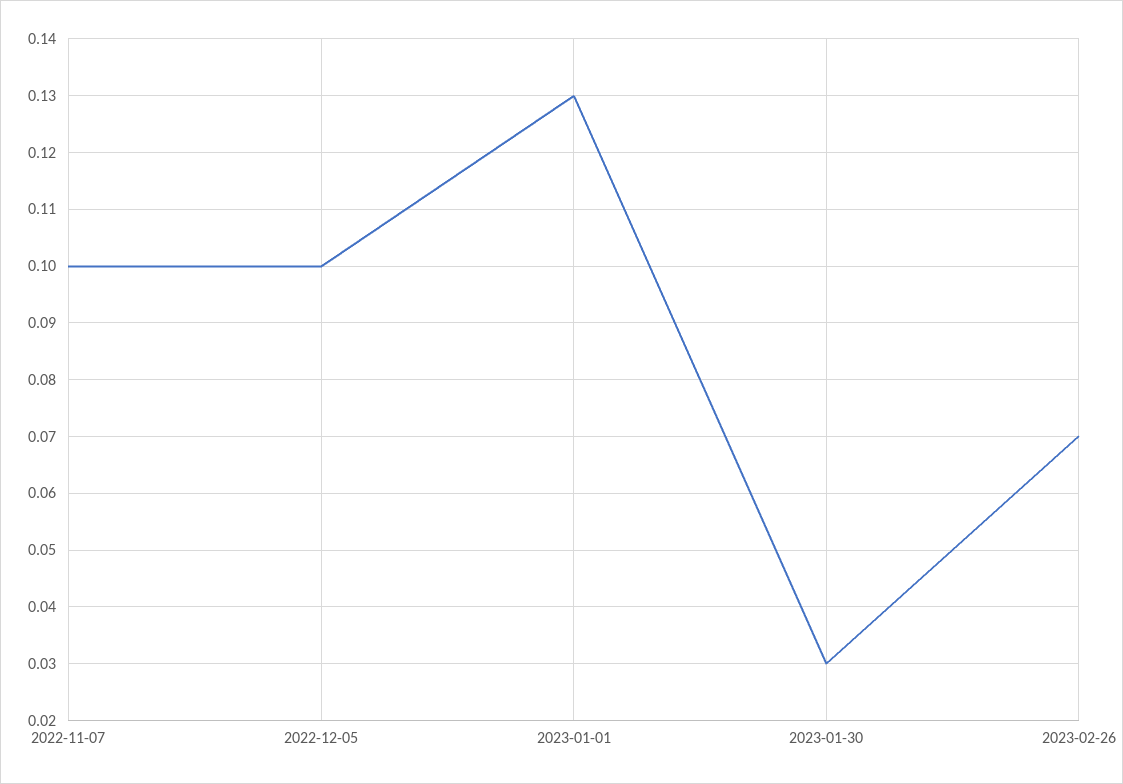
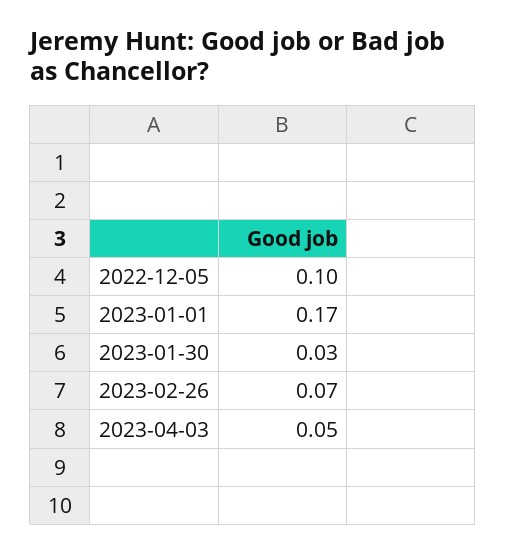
2022-11-07: 0.1 -> none
2023-01-01: 0.13 -> 0.17
2023-04-03: none -> 0.05

